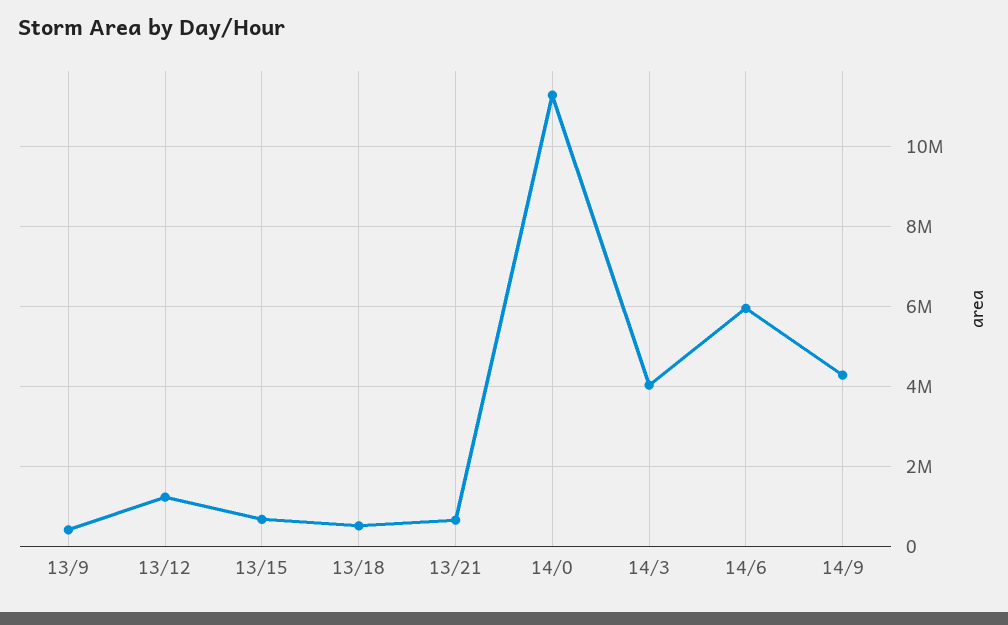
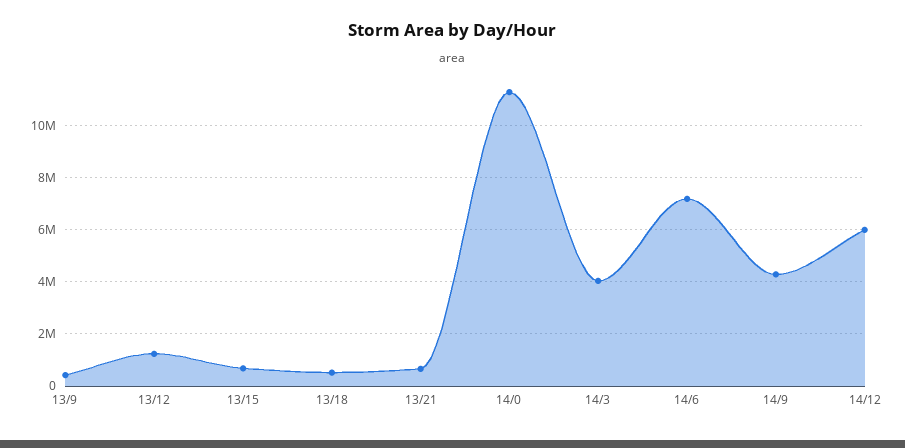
14/6: 6000000 -> 7250000
14/12: none -> 6000000

